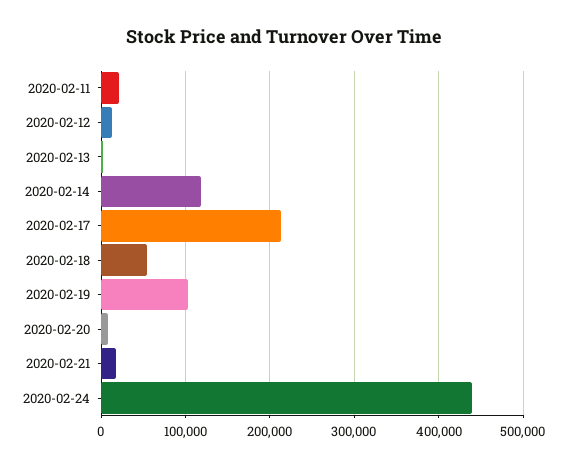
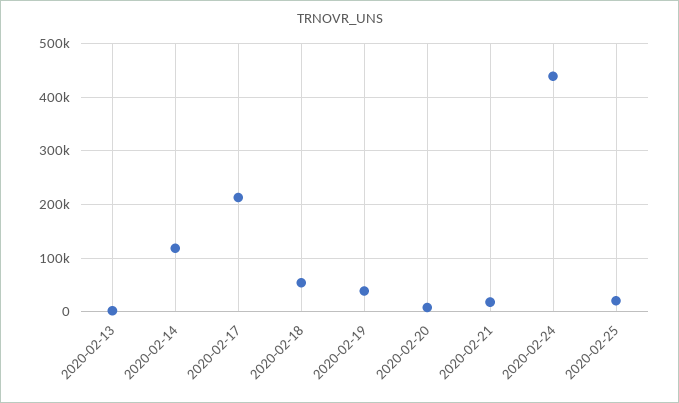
2020-02-11: 20000 -> none
2020-02-12: 10000 -> none
2020-02-19: 100000 -> 40000
2020-02-25: none -> 20000

